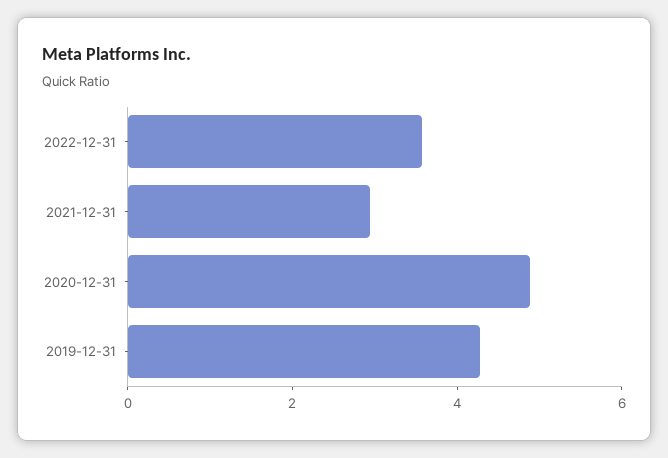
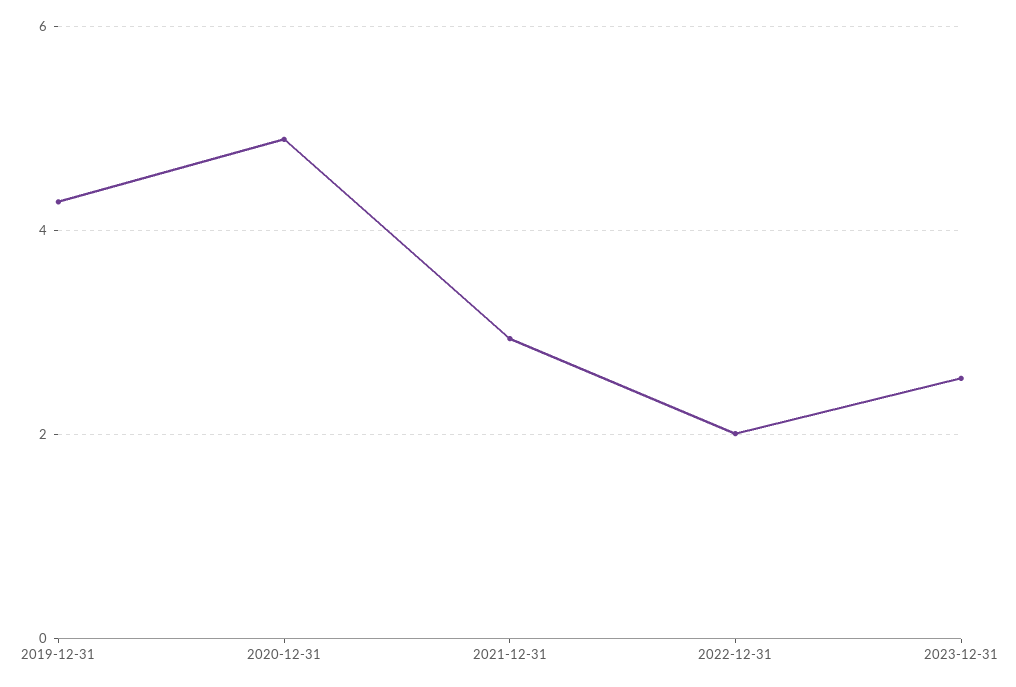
2022-12-31: 3.5 -> 2
2023-12-31: none -> 2.6

